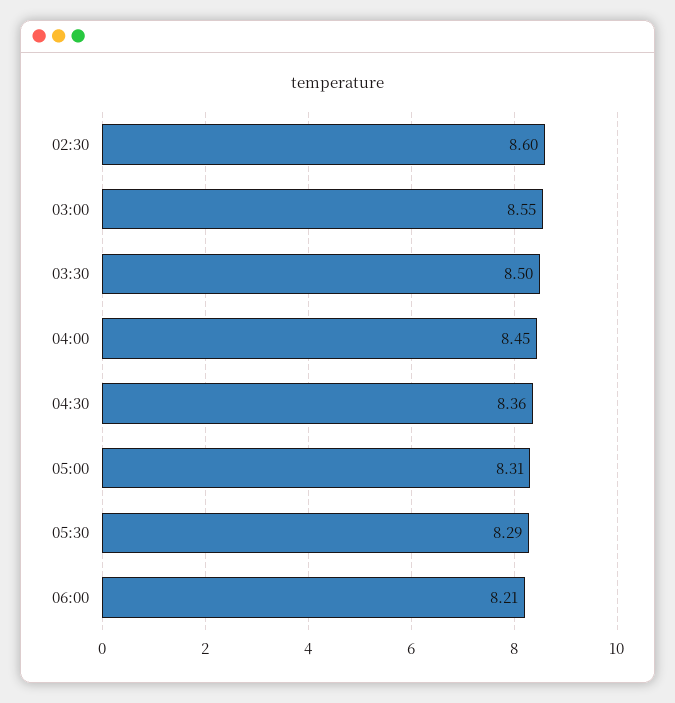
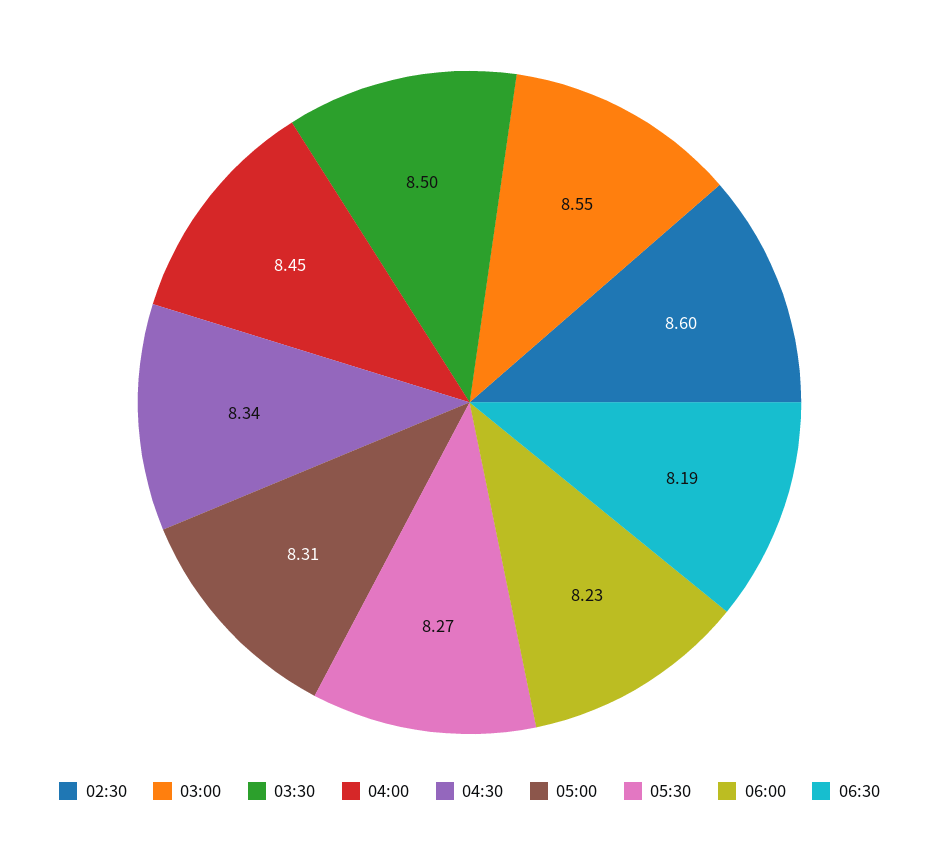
04:30: 8.36 -> 8.34
05:30: 8.29 -> 8.27
06:00: 8.21 -> 8.23
06:30: none -> 8.19

